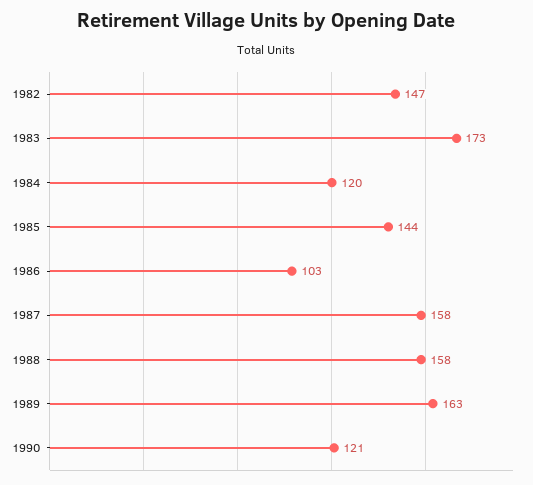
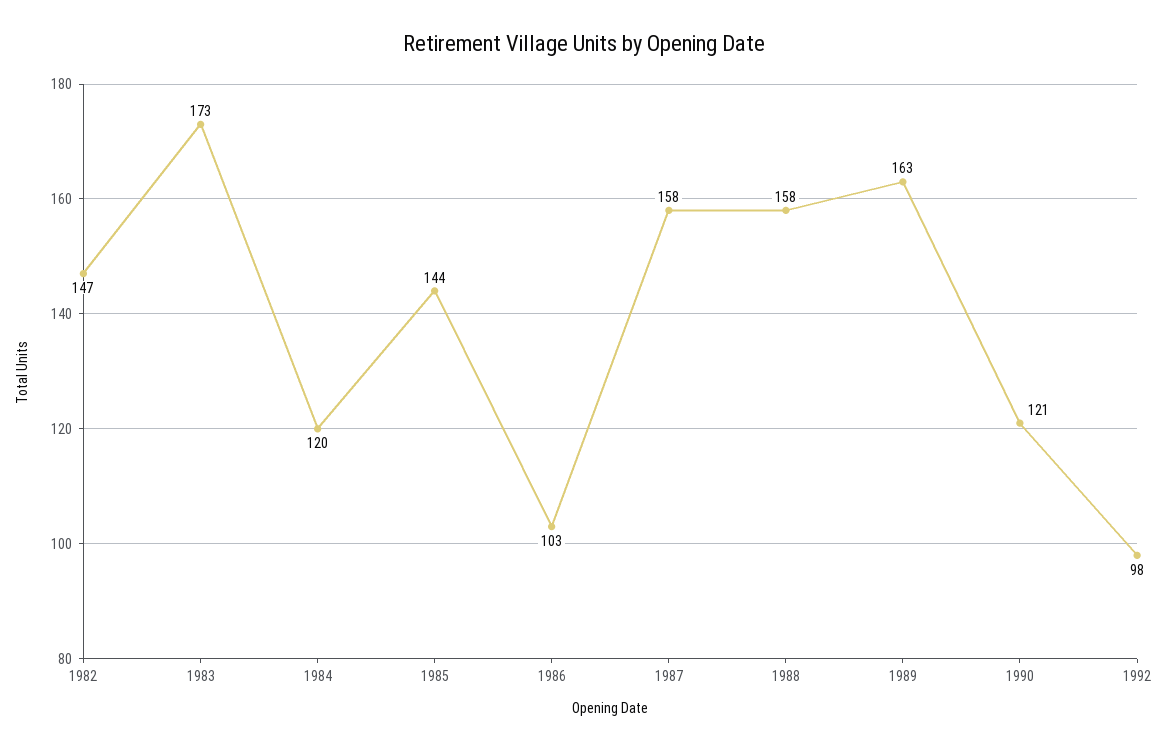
1992: none -> 98

